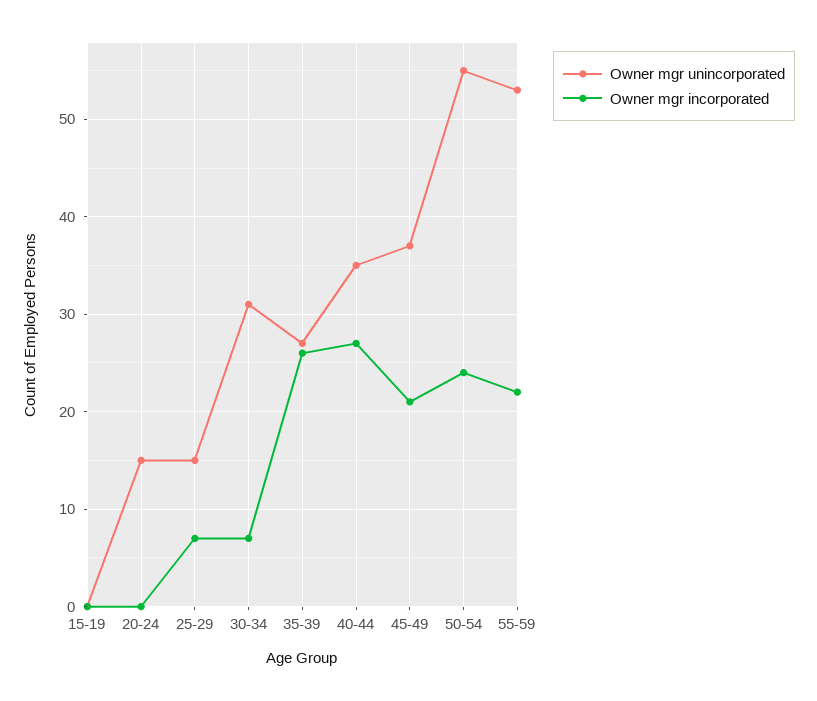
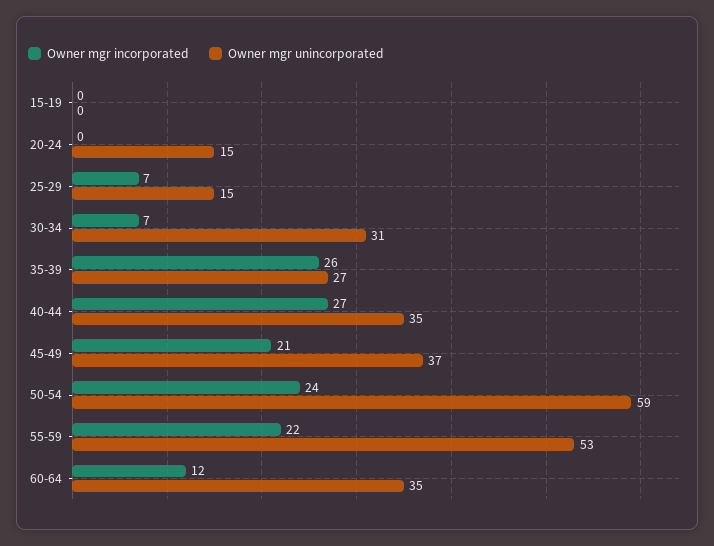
Owner mgr unincorporated, 50-54: 55 -> 59
Owner mgr incorporated, 60-64: none -> 12
Owner mgr unincorporated, 60-64: none -> 35

